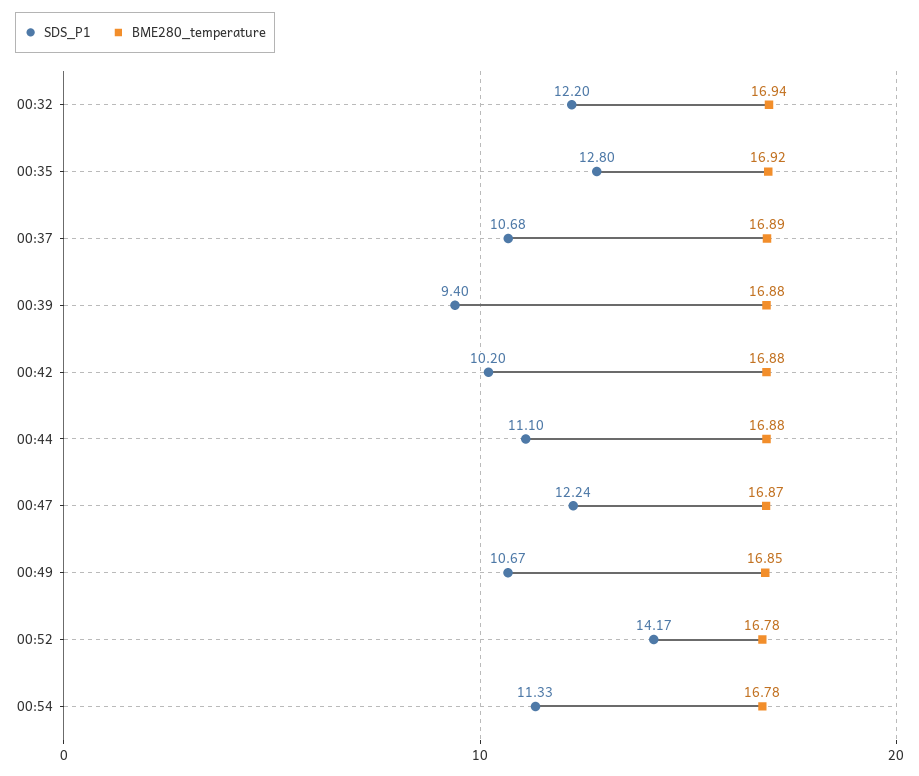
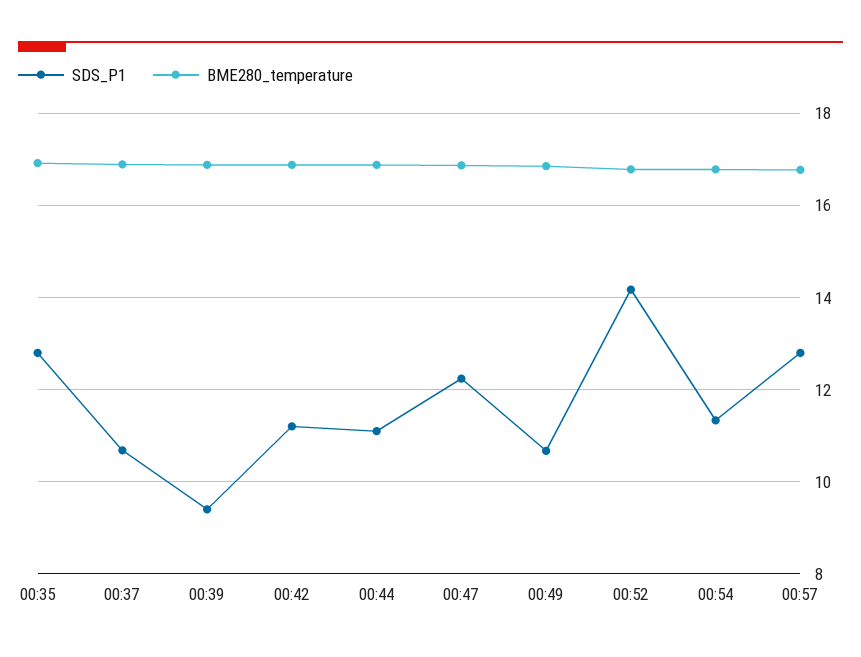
SDS_P1, 00:32: 12.2 -> none
BME280_temperature, 00:32: 16.94 -> none
SDS_P1, 00:42: 10.2 -> 11.2
SDS_P1, 00:57: none -> 12.8
BME280_temperature, 00:57: none -> 16.8

